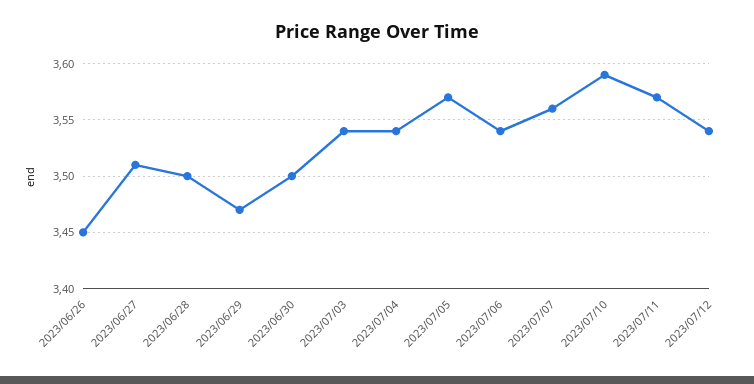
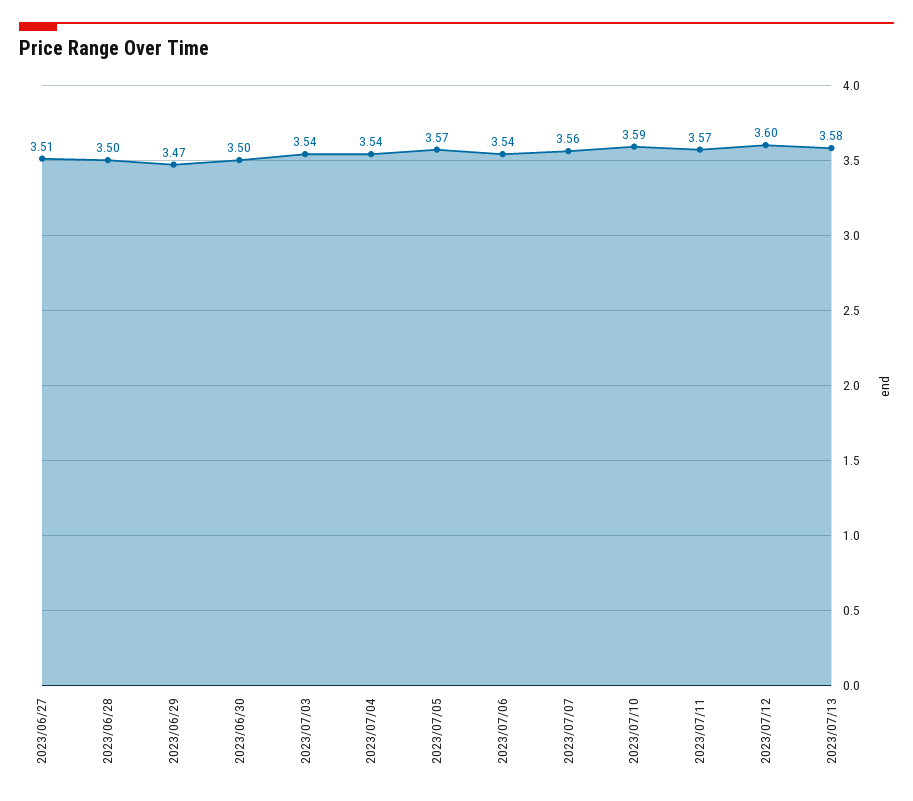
2023/06/26: 3.45 -> none
2023/07/12: 3.54 -> 3.6
2023/07/13: none -> 3.58

